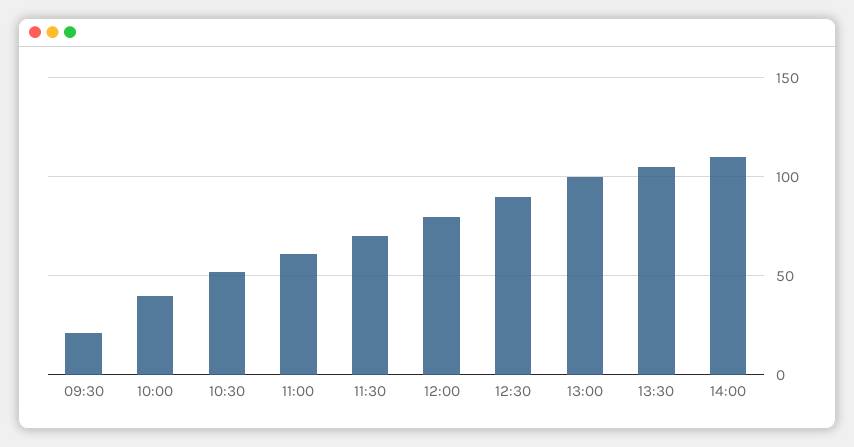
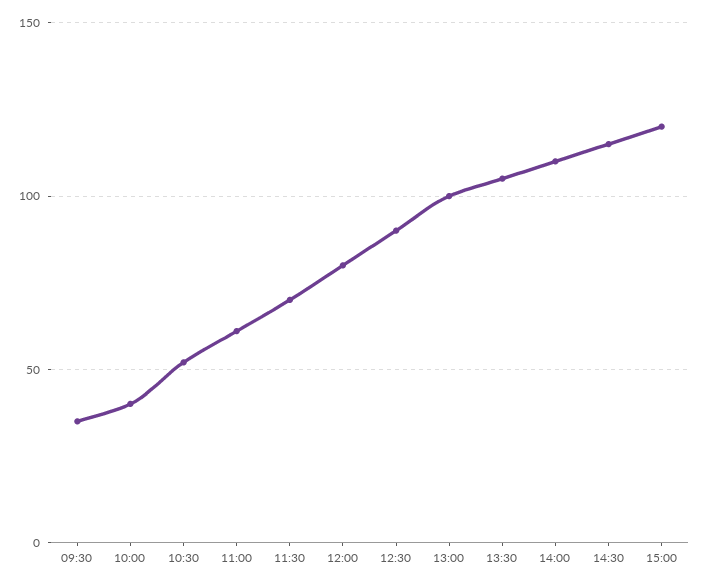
09:30: 20 -> 35
14:30: none -> 115
15:00: none -> 120

